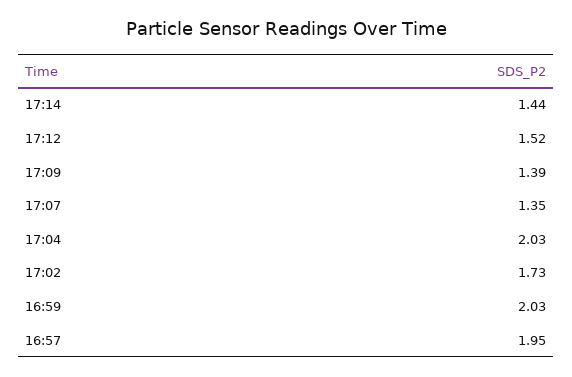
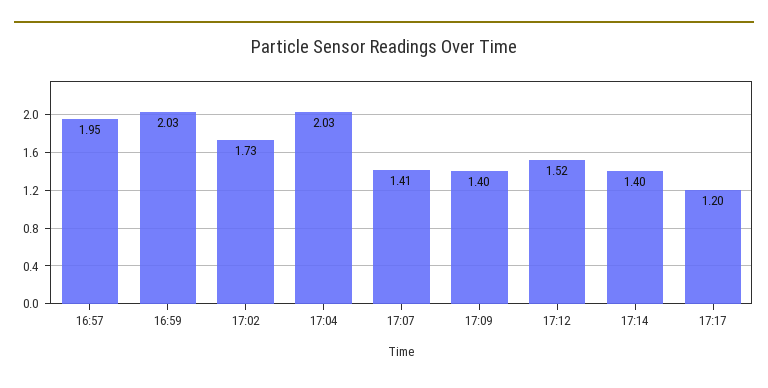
17:14: 1.44 -> 1.4
17:09: 1.39 -> 1.4
17:07: 1.35 -> 1.41
17:17: none -> 1.2

